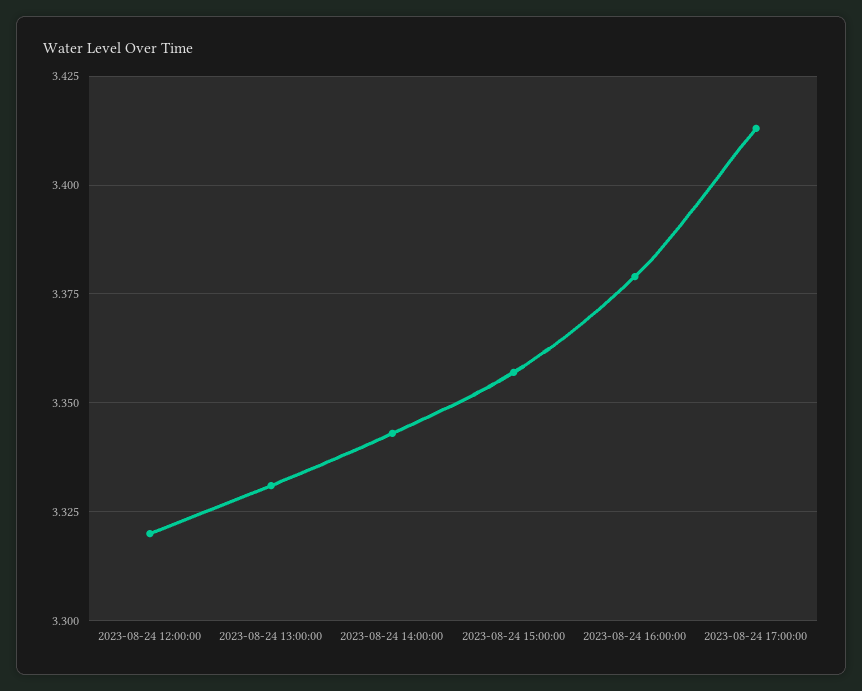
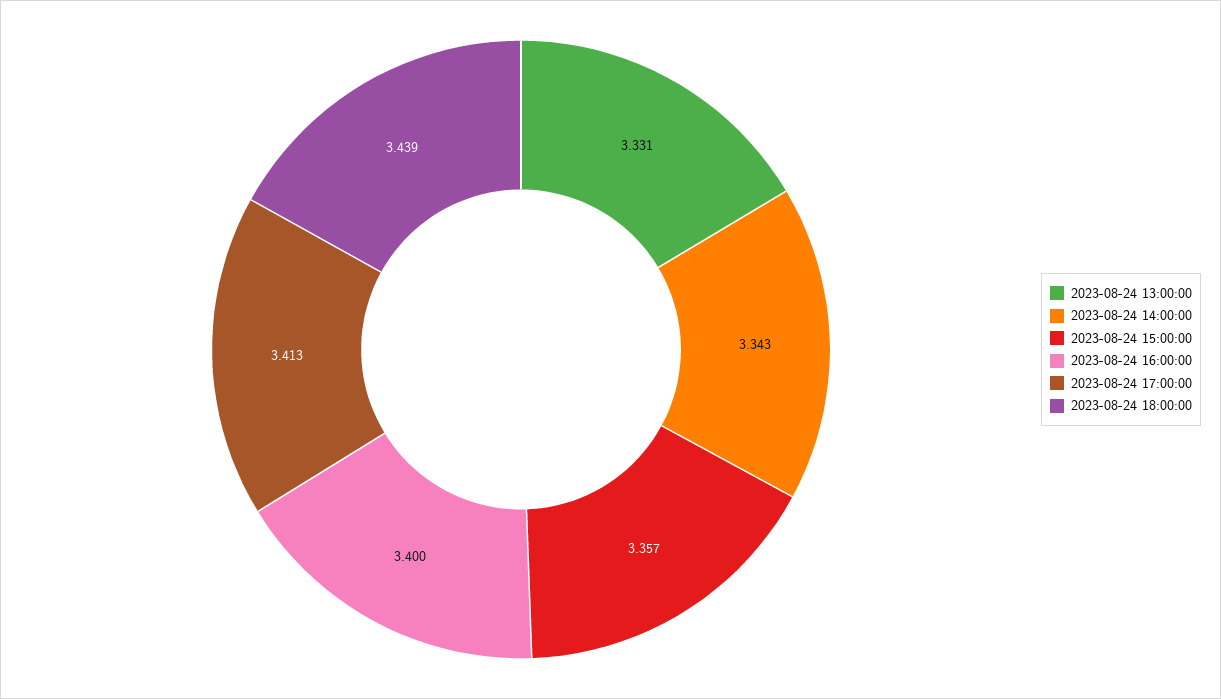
2023-08-24 12:00:00: 3.32 -> none
2023-08-24 16:00:00: 3.38 -> 3.4
2023-08-24 18:00:00: none -> 3.439

